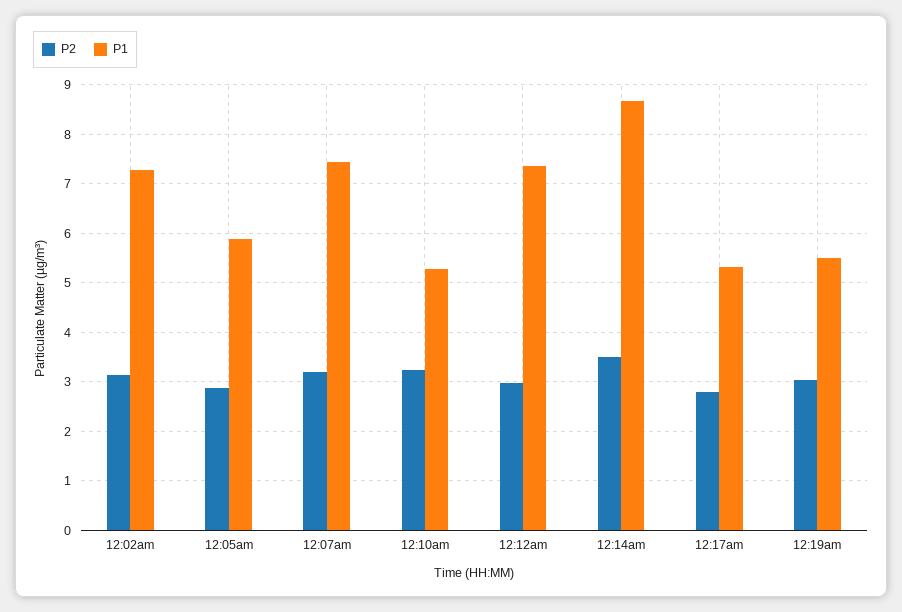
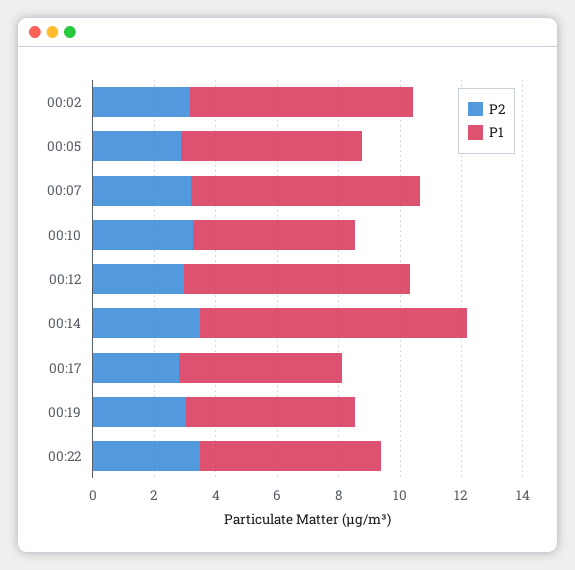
P2, 00:22: none -> 3.5
P1, 00:22: none -> 6

